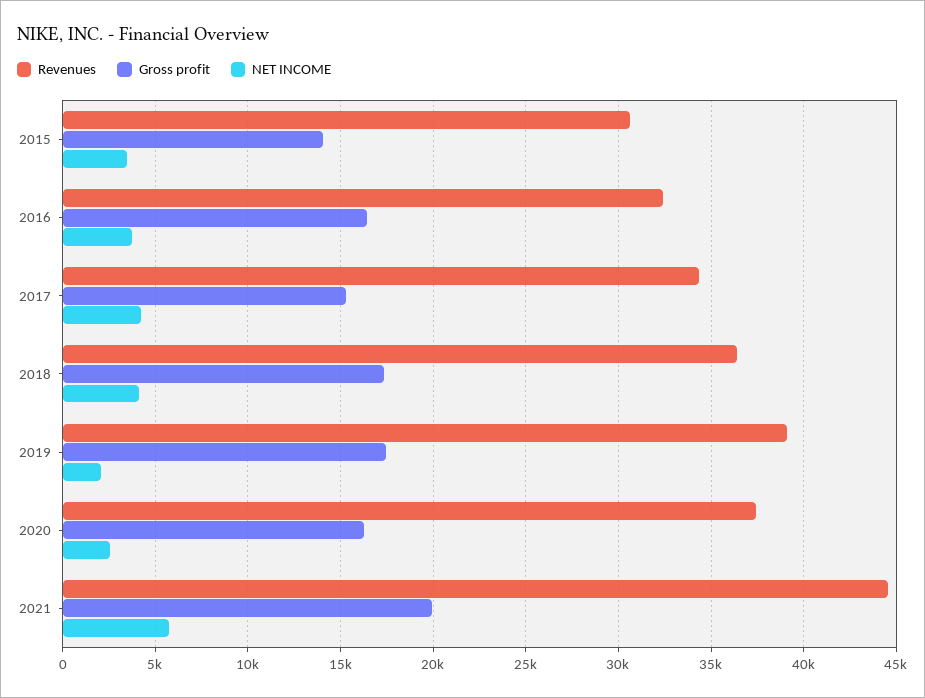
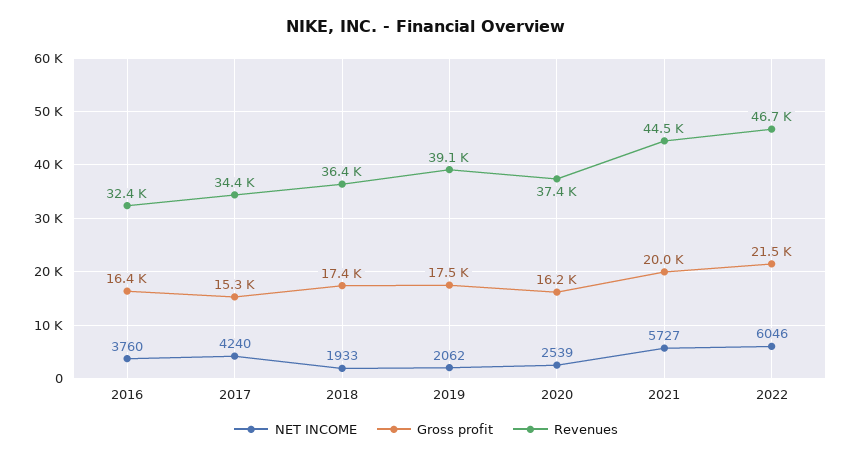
Revenues, 2015: 30500 -> none
Gross profit, 2015: 14000 -> none
NET INCOME, 2015: 3500 -> none
NET INCOME, 2018: 4000 -> 1933
NET INCOME, 2022: none -> 6046
Gross profit, 2022: none -> 21500
Revenues, 2022: none -> 46700

